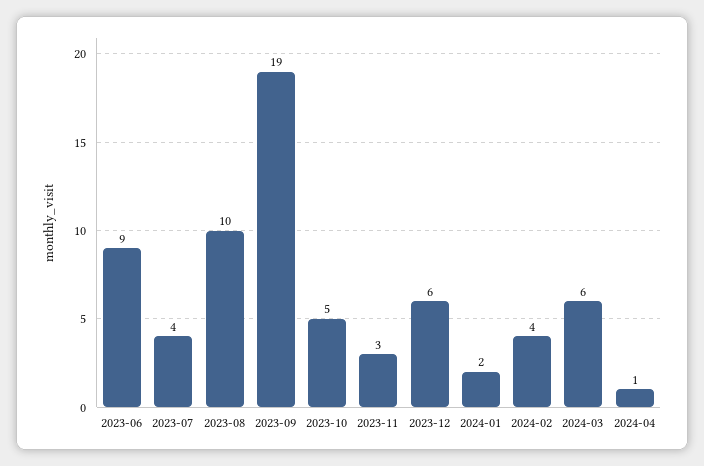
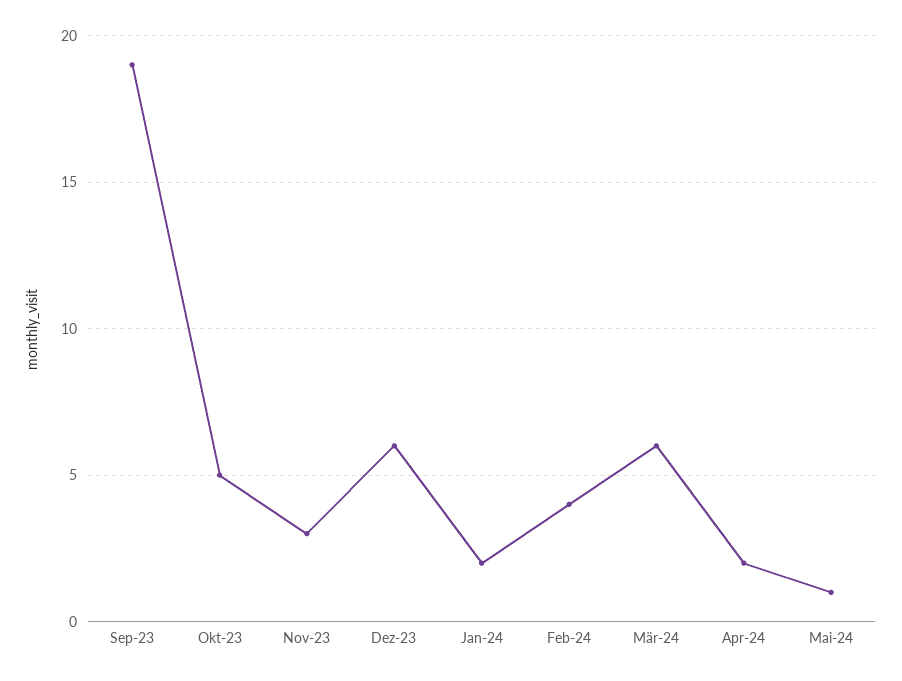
2023-06: 9 -> none
2023-07: 4 -> none
2023-08: 10 -> none
2024-04: 1 -> 2
Mai-24: none -> 1

